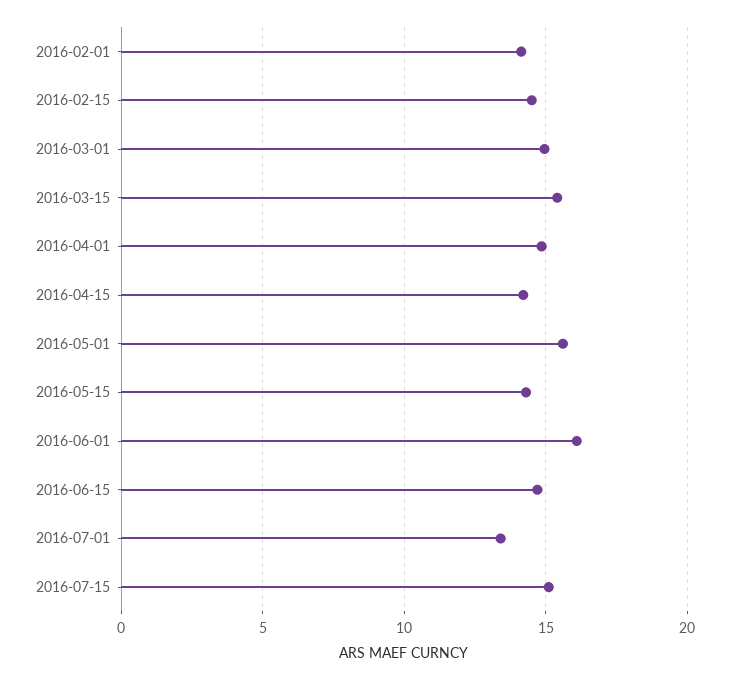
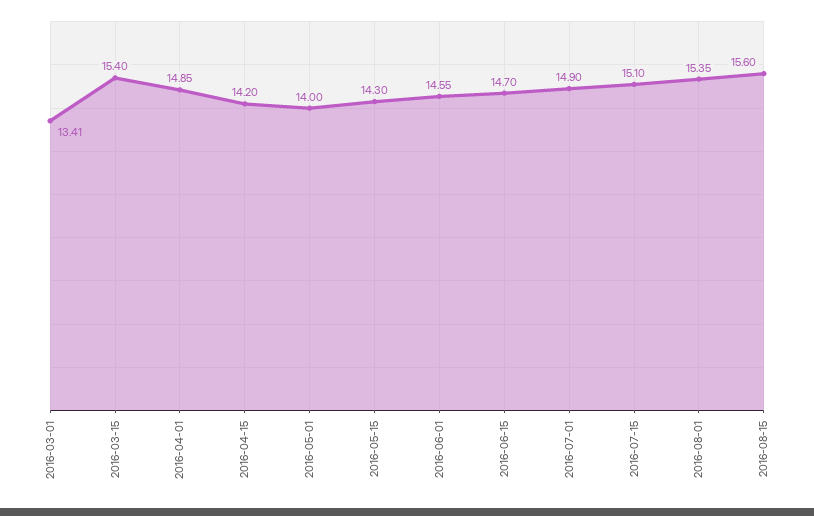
2016-02-01: 14 -> none
2016-02-15: 14.5 -> none
2016-03-01: 15 -> 13.41
2016-05-01: 15.5 -> 14
2016-06-01: 16 -> 14.55
2016-07-01: 13.5 -> 14.9
2016-08-01: none -> 15.35
2016-08-15: none -> 15.6

